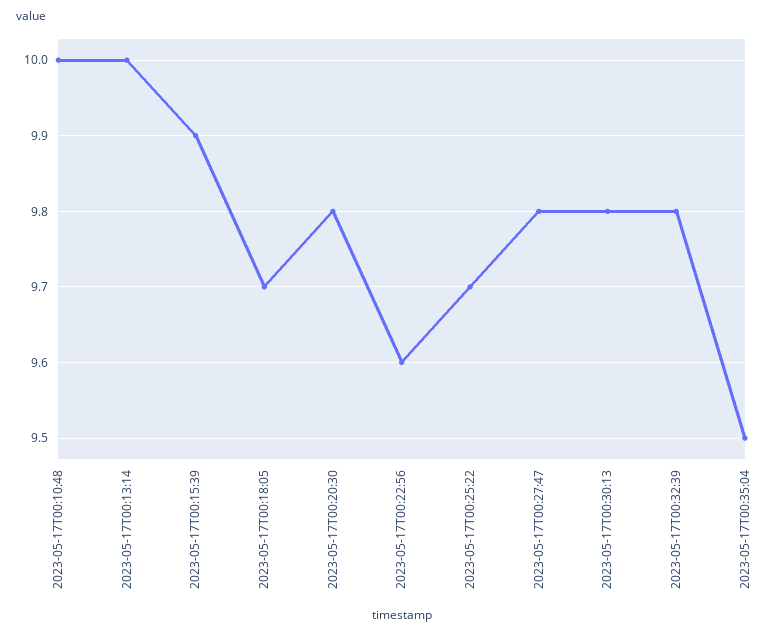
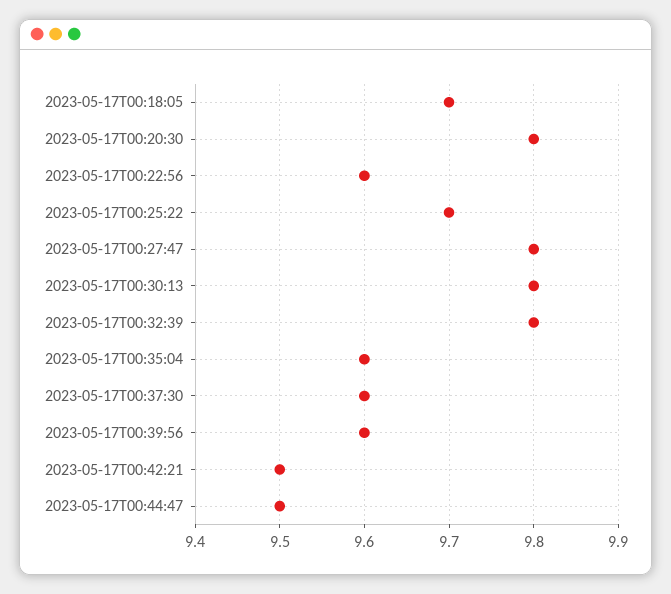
2023-05-17T00:10:48: 10 -> none
2023-05-17T00:13:14: 10 -> none
2023-05-17T00:15:39: 9.9 -> none
2023-05-17T00:35:04: 9.5 -> 9.6
2023-05-17T00:37:30: none -> 9.6
2023-05-17T00:39:56: none -> 9.6
2023-05-17T00:42:21: none -> 9.5
2023-05-17T00:44:47: none -> 9.5

